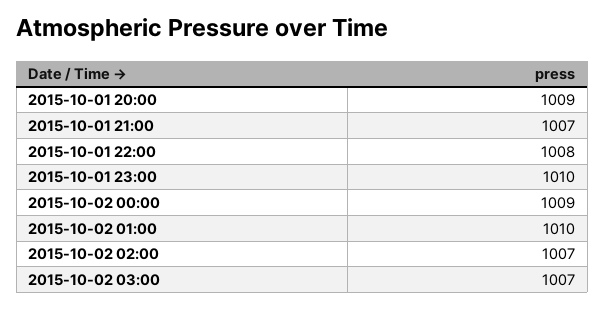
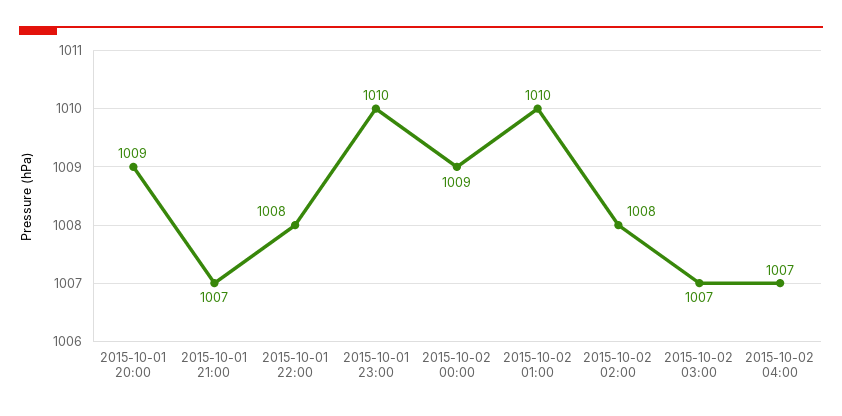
2015-10-02 02:00: 1007 -> 1008
2015-10-02 04:00: none -> 1007

